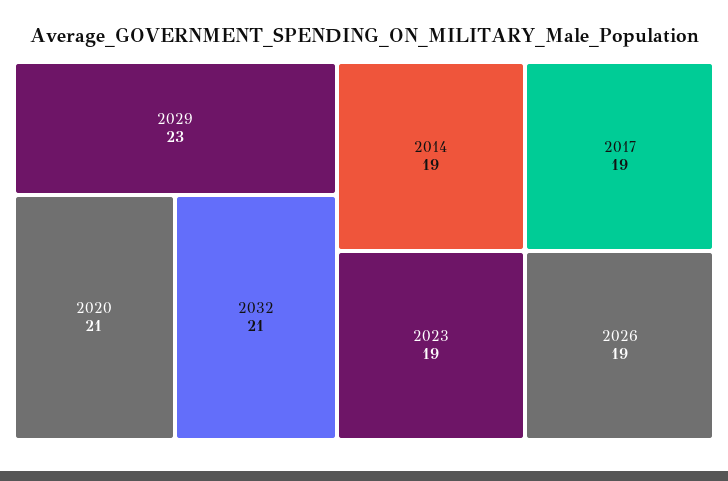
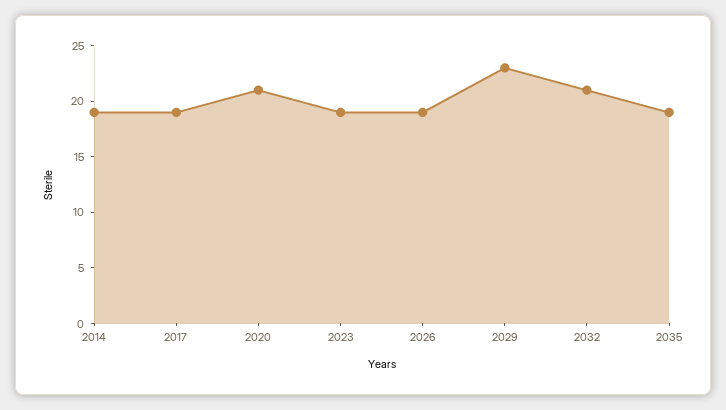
2035: none -> 19

